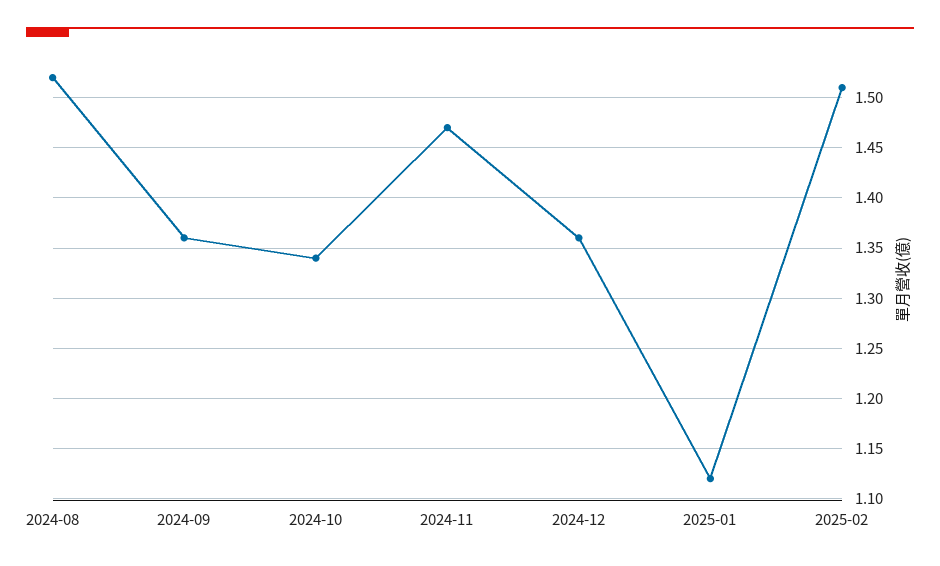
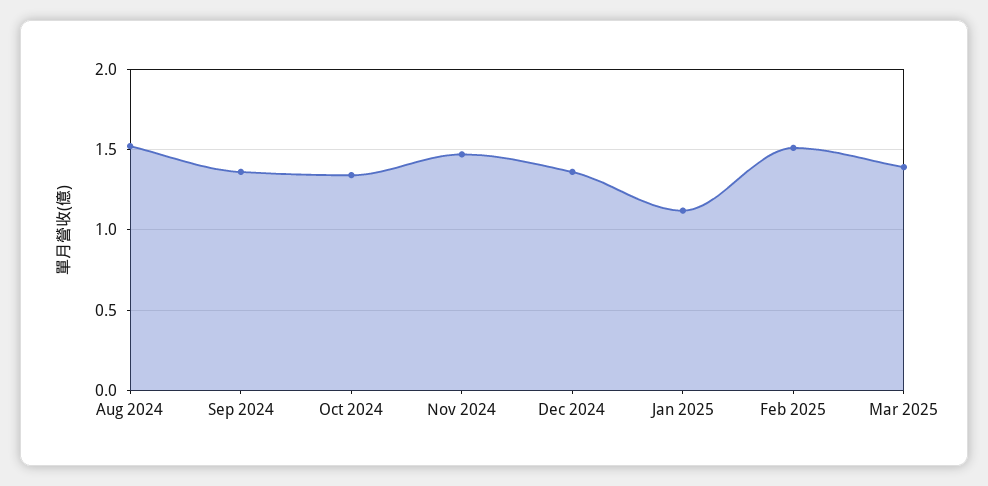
Mar 2025: none -> 1.4

